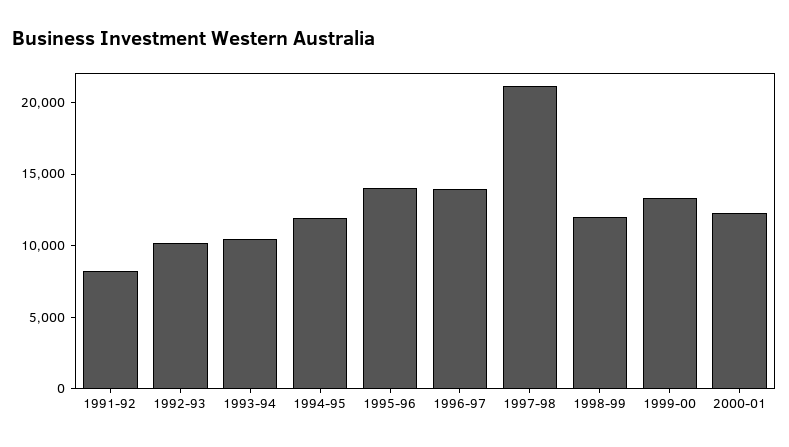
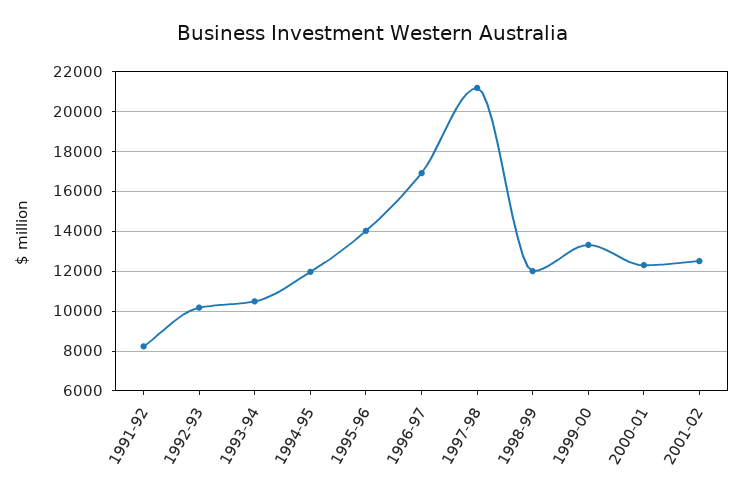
1996-97: 14000 -> 17000
2001-02: none -> 12500

